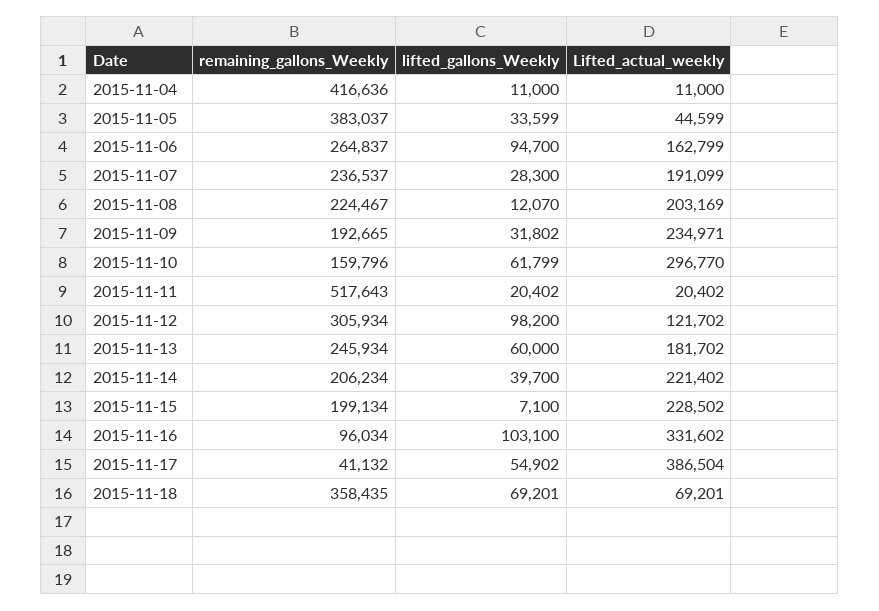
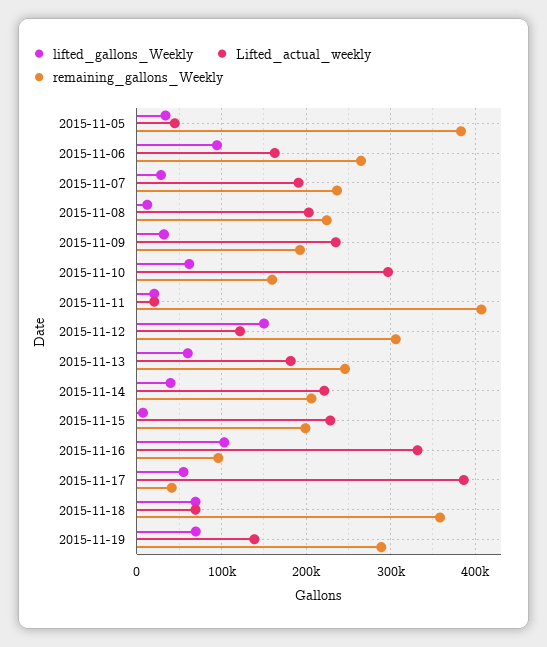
remaining_gallons_Weekly, 2015-11-04: 416636 -> none
lifted_gallons_Weekly, 2015-11-04: 11000 -> none
Lifted_actual_weekly, 2015-11-04: 11000 -> none
remaining_gallons_Weekly, 2015-11-11: 517643 -> 410000
lifted_gallons_Weekly, 2015-11-12: 98200 -> 150000
lifted_gallons_Weekly, 2015-11-19: none -> 70000
Lifted_actual_weekly, 2015-11-19: none -> 140000
remaining_gallons_Weekly, 2015-11-19: none -> 290000

